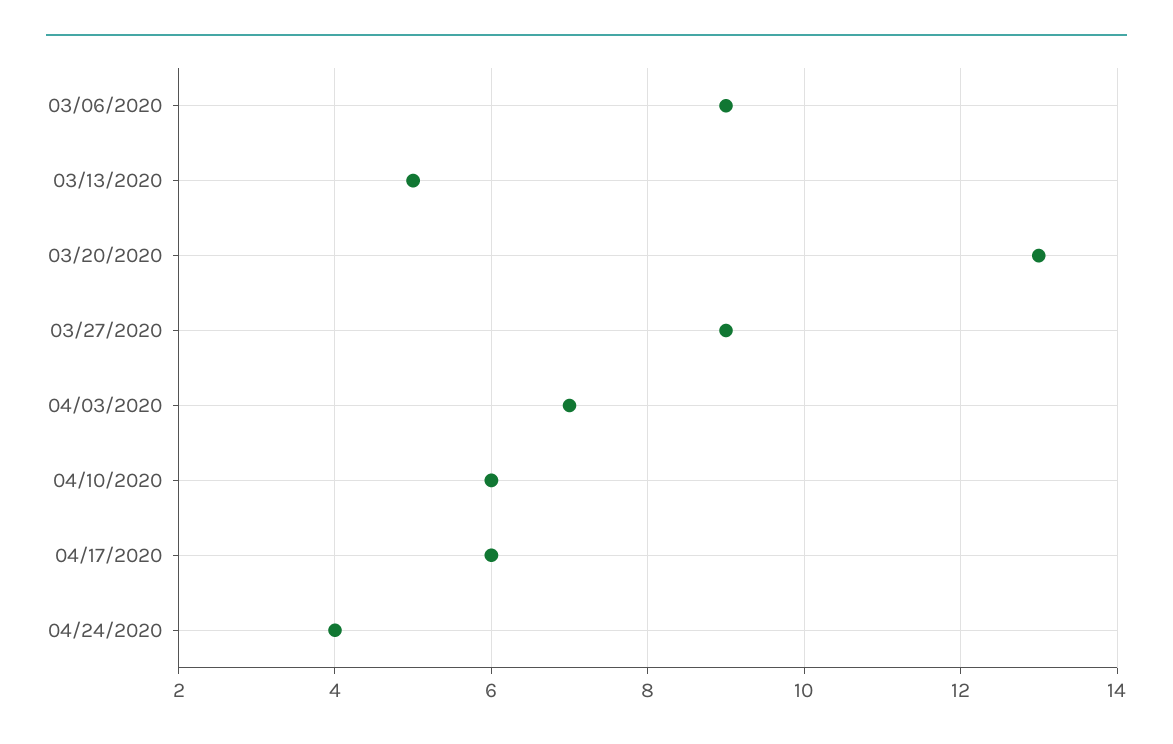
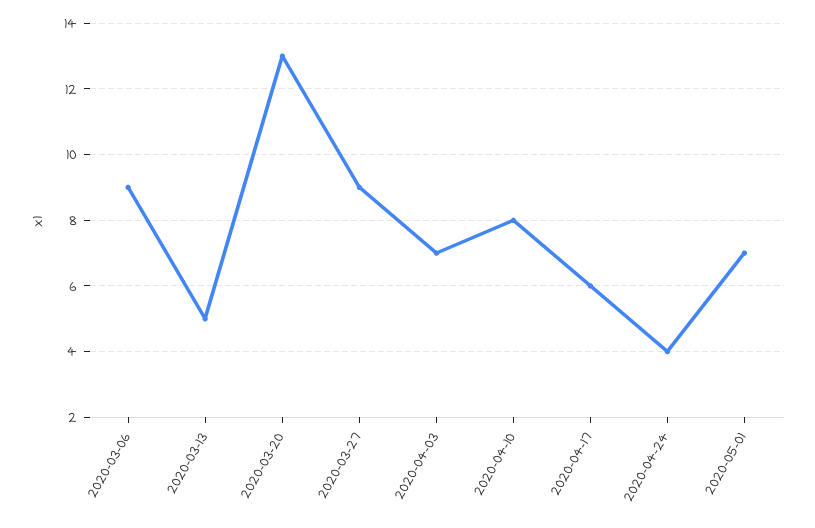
04/10/2020: 6 -> 8
2020-05-01: none -> 7

